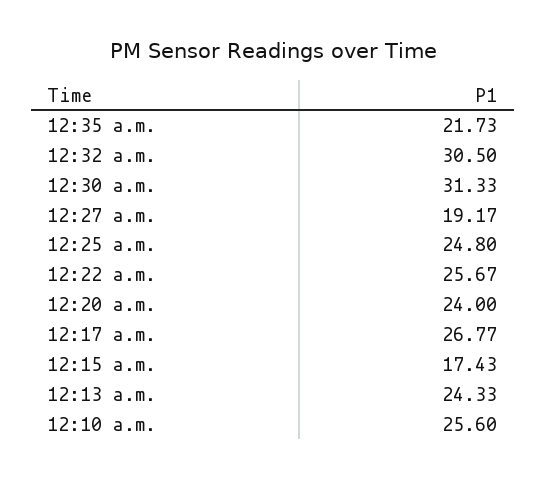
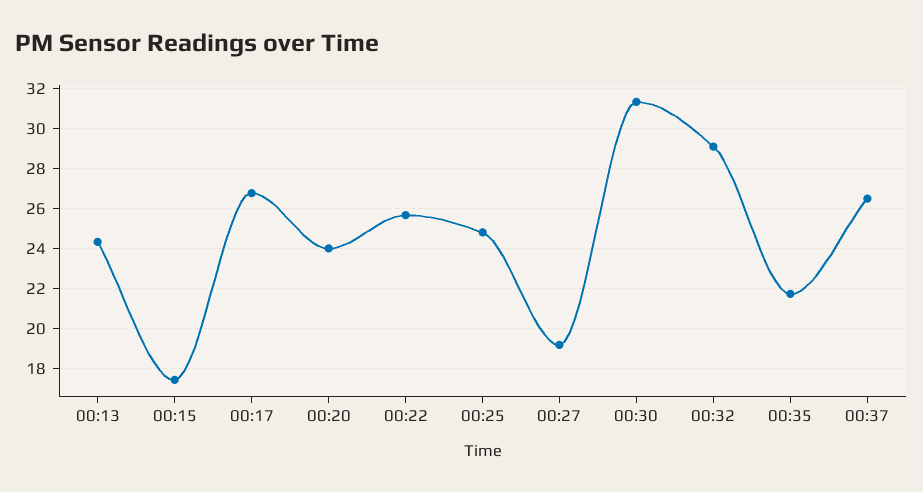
12:32 a.m.: 30.5 -> 29
12:10 a.m.: 25.6 -> none
00:37: none -> 26.5

